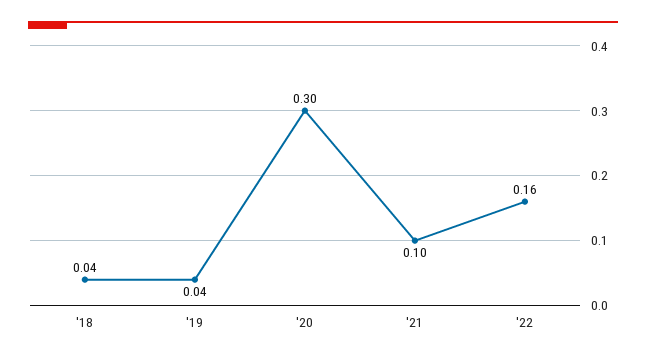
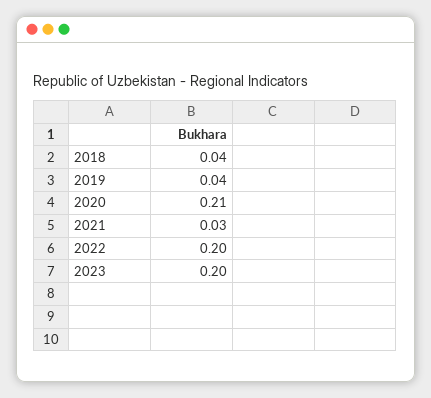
'20: 0.3 -> 0.21
'21: 0.1 -> 0.03
'22: 0.16 -> 0.2
2023: none -> 0.2

